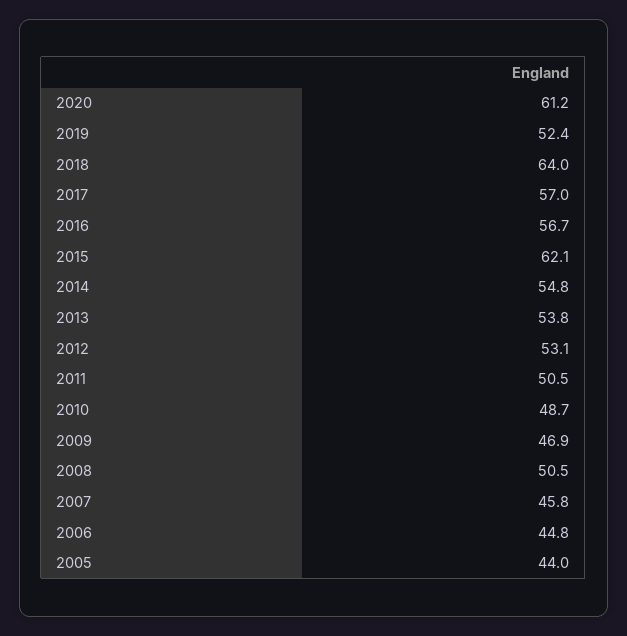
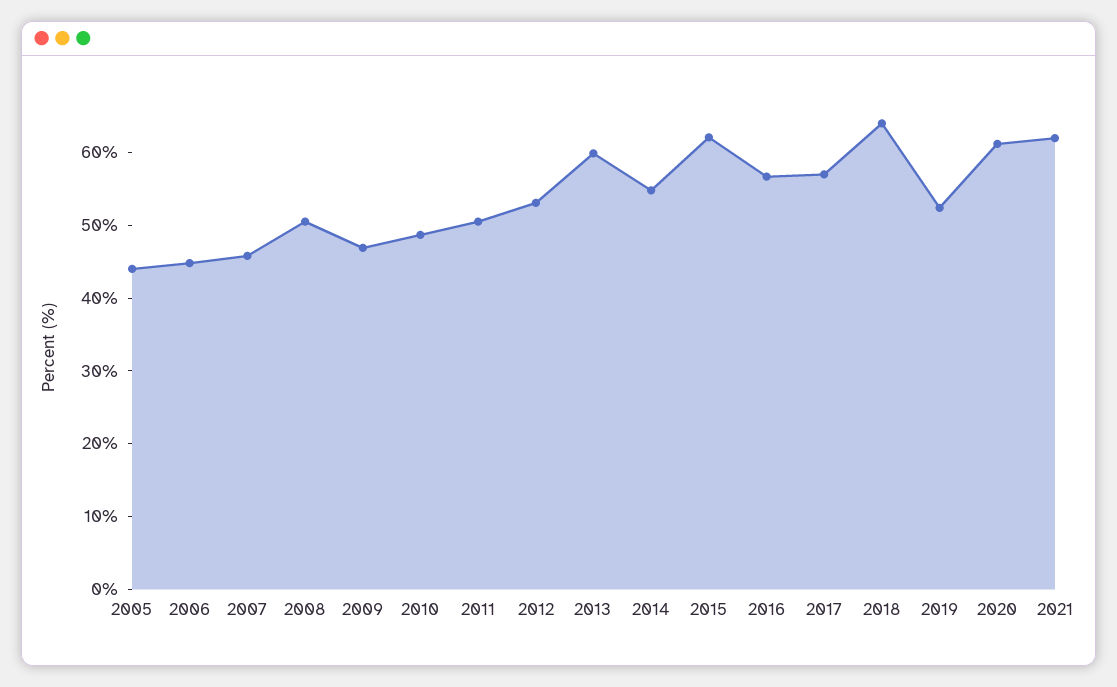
2013: 53.8 -> 60
2021: none -> 62

